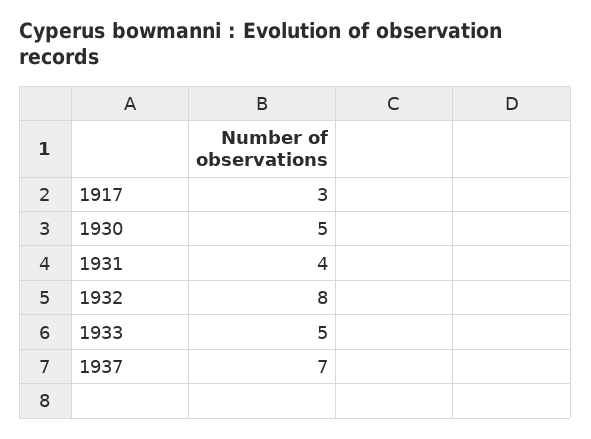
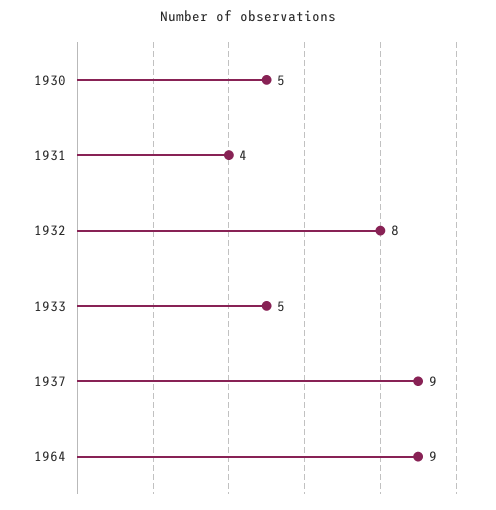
1917: 3 -> none
1937: 7 -> 9
1964: none -> 9

